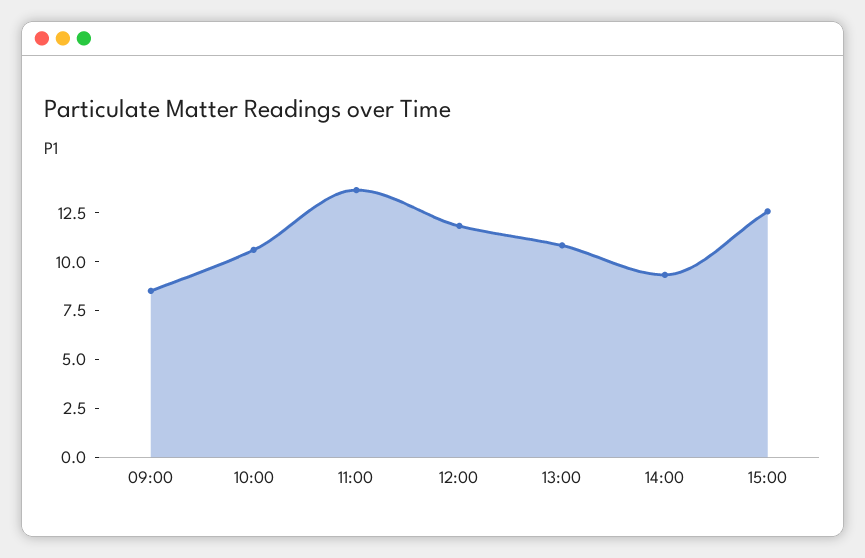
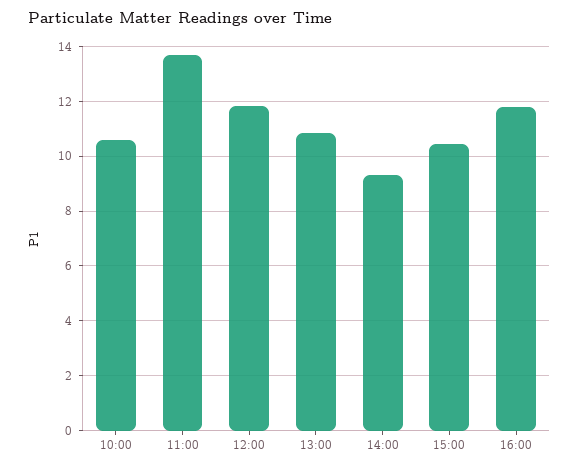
09:00: 8.5 -> none
15:00: 12.5 -> 10.5
16:00: none -> 11.75

